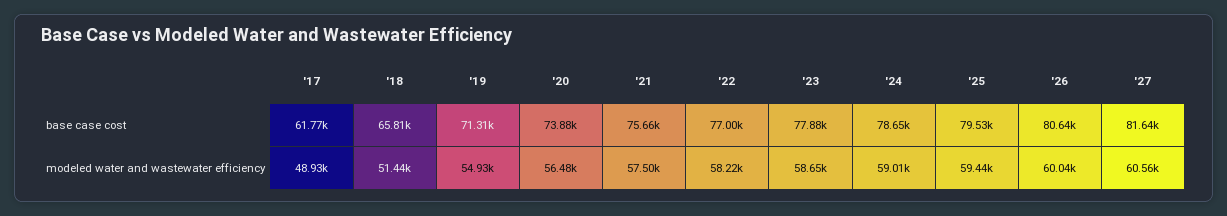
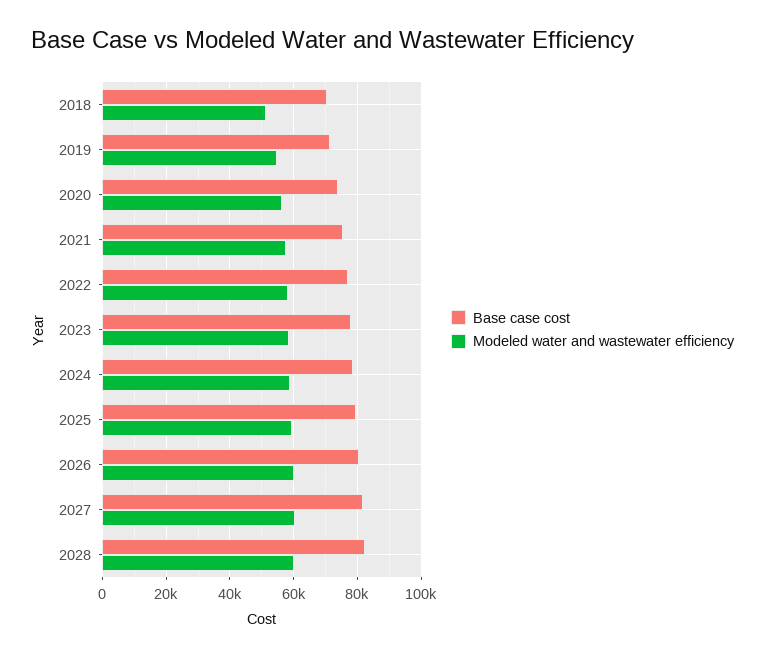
base case cost, '17: 61770 -> none
base case cost, '18: 65810 -> 70000
modeled water and wastewater efficiency, '17: 48930 -> none
base case cost, 2028: none -> 82000
modeled water and wastewater efficiency, 2028: none -> 60000

